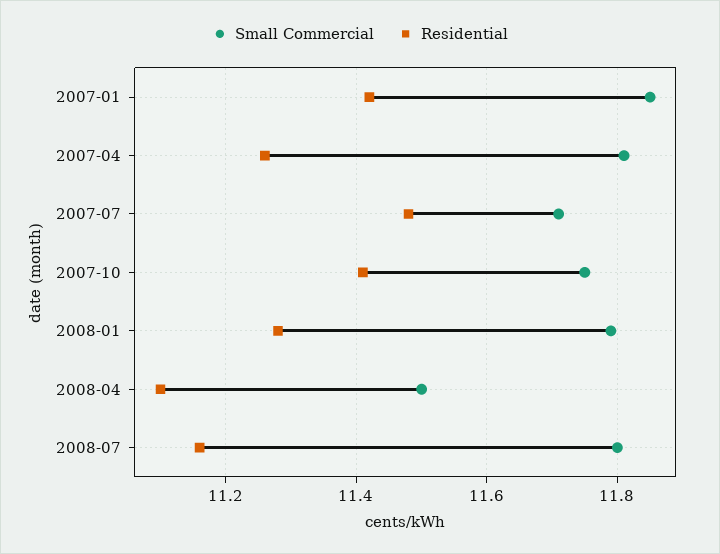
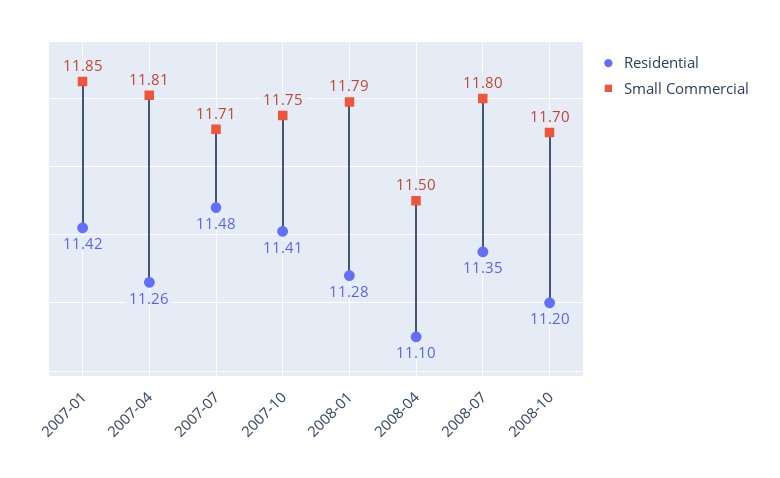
Residential, 2008-07: 11.15 -> 11.35
Residential, 2008-10: none -> 11.2
Small Commercial, 2008-10: none -> 11.7

